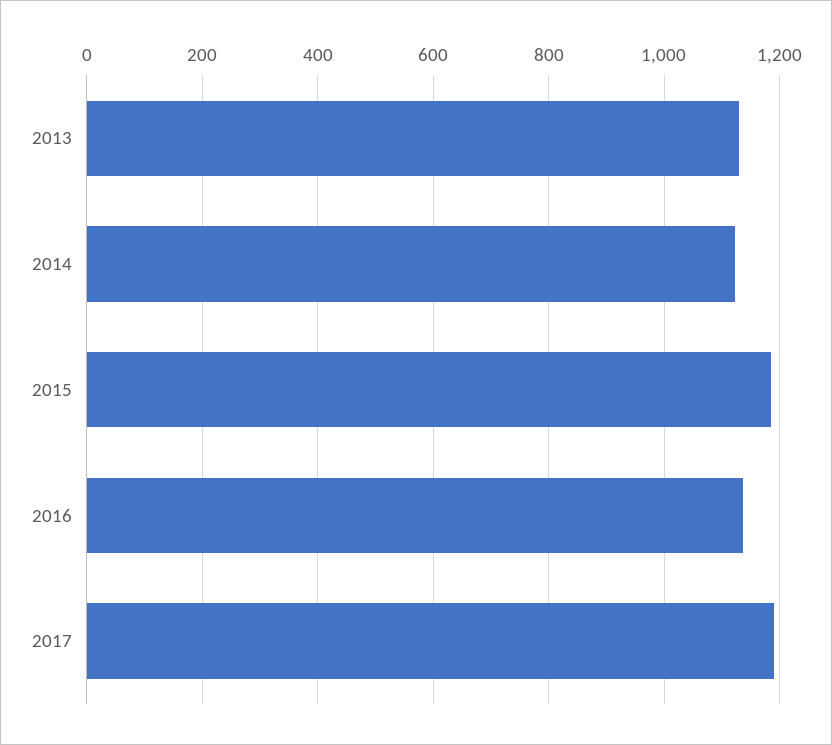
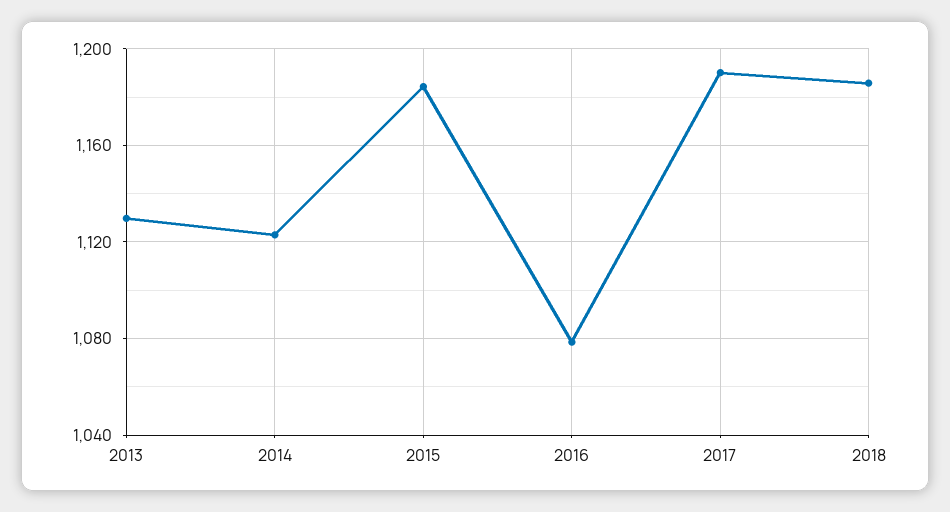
2016: 1140 -> 1080
2018: none -> 1185

